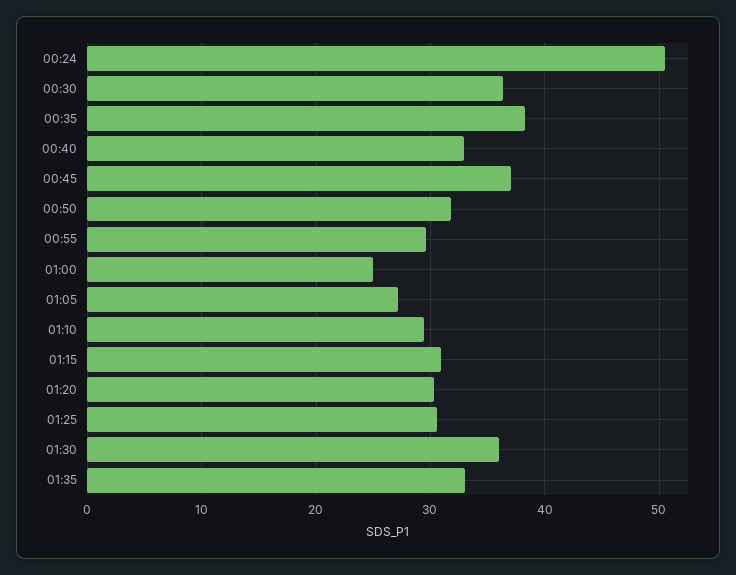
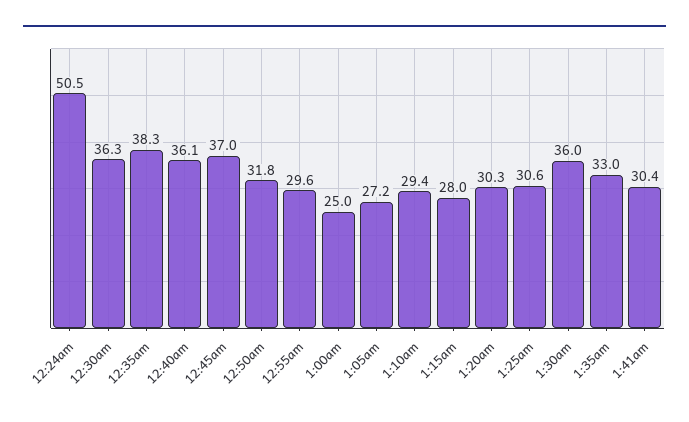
00:40: 33 -> 36.1
01:15: 31 -> 28
1:41am: none -> 30.4

